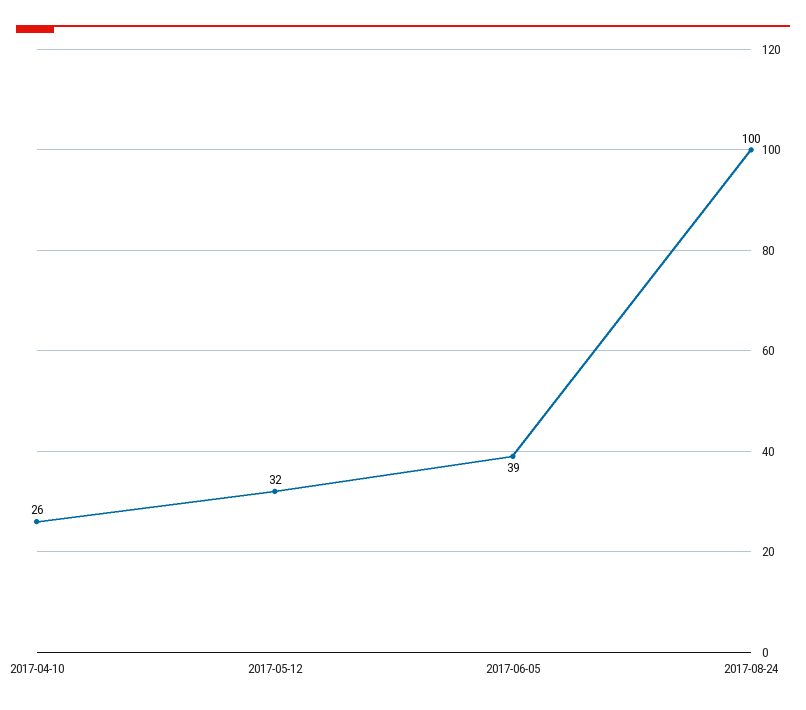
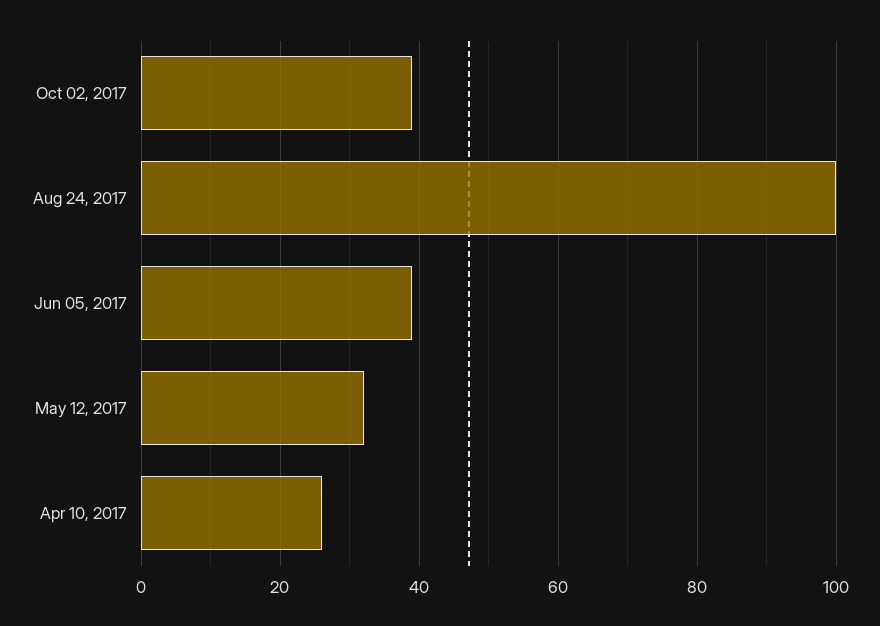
Oct 02, 2017: none -> 40

